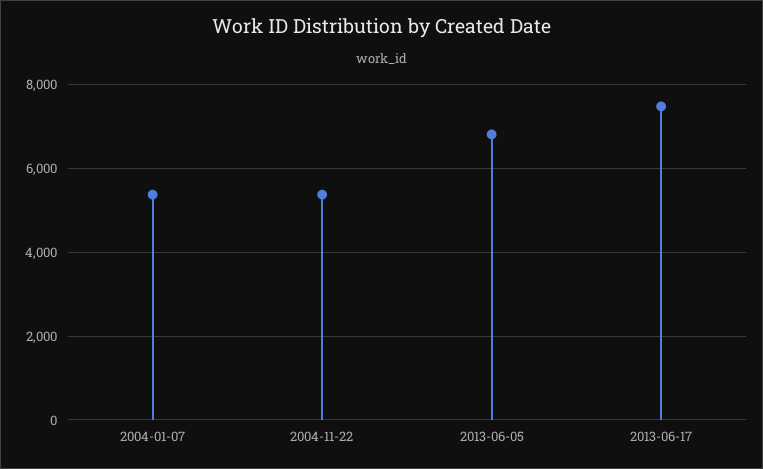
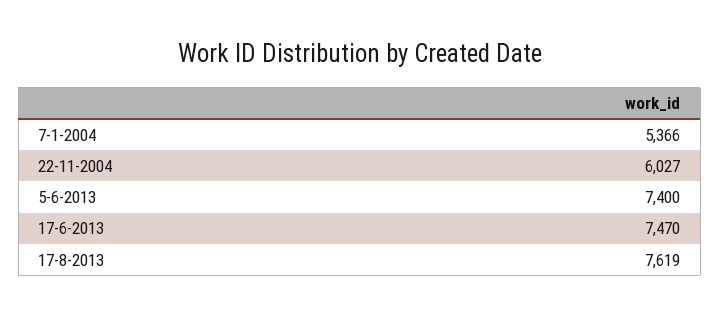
2004-11-22: 5400 -> 6027
2013-06-05: 6800 -> 7400
17-8-2013: none -> 7619

